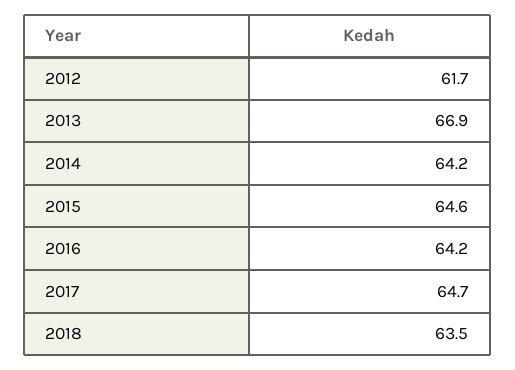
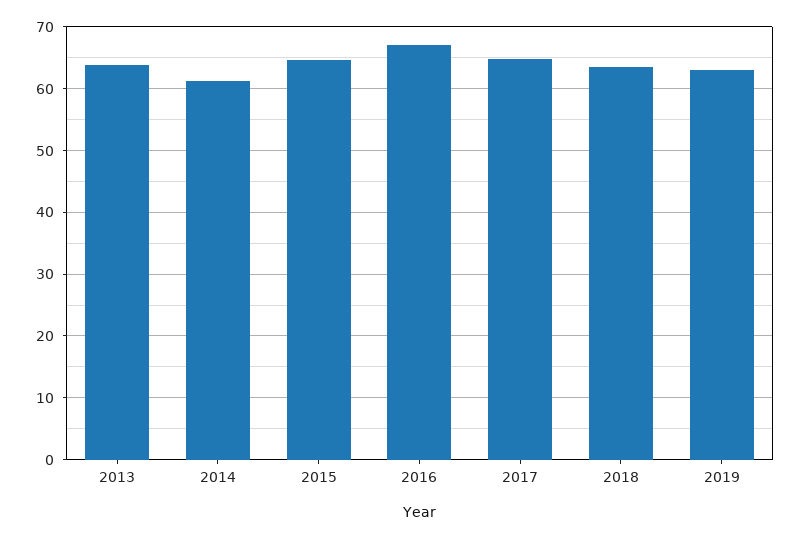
2012: 61.7 -> none
2013: 66.9 -> 64
2014: 64.2 -> 61
2016: 64.2 -> 67
2019: none -> 63

